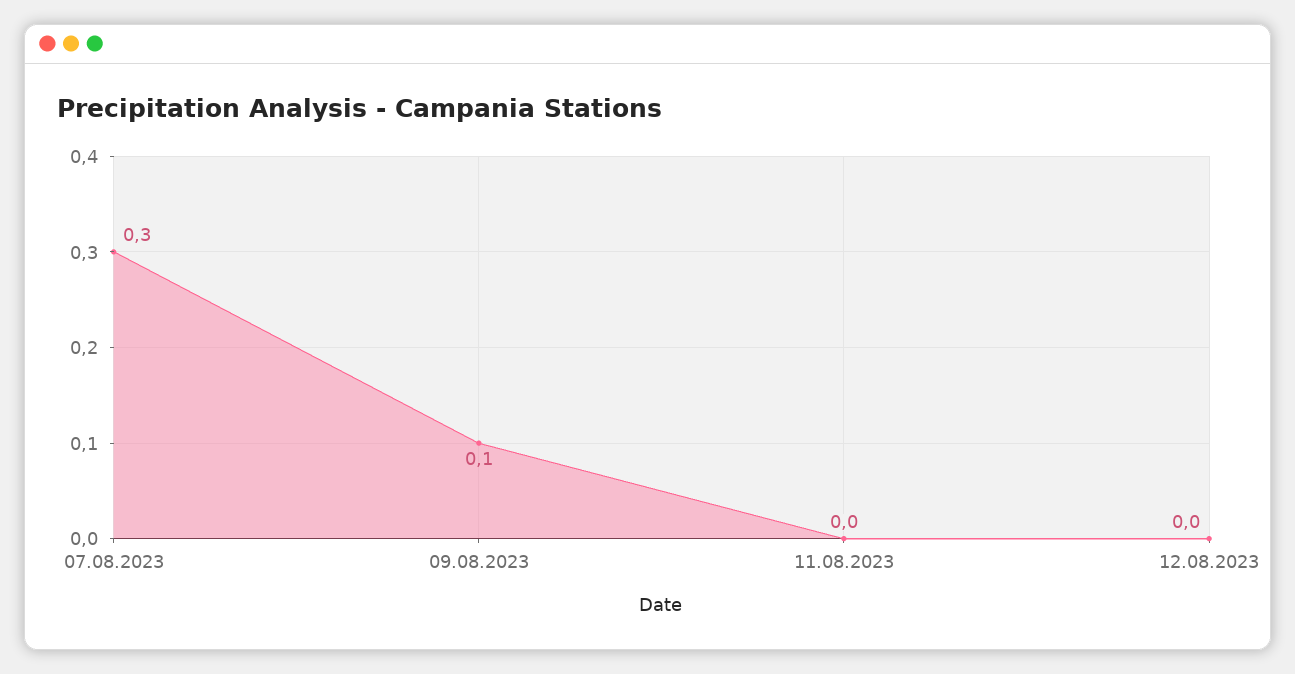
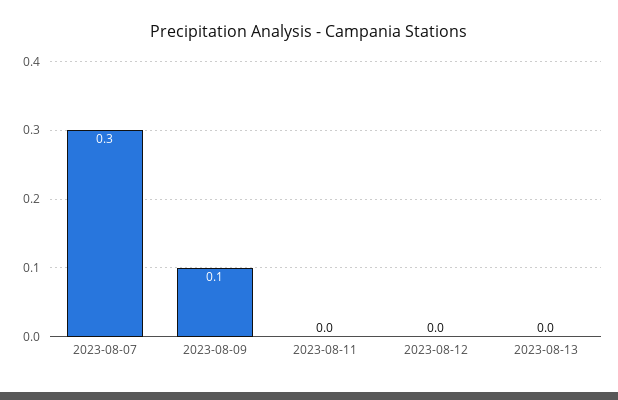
2023-08-13: none -> 0

